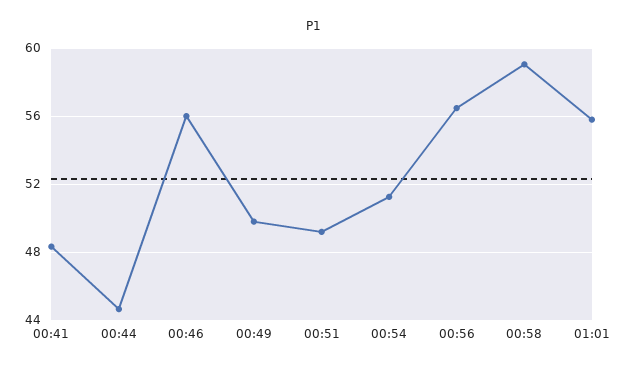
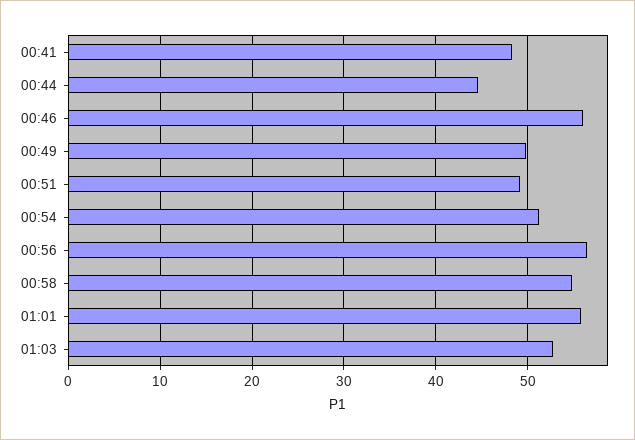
00:58: 59 -> 55
01:03: none -> 53

